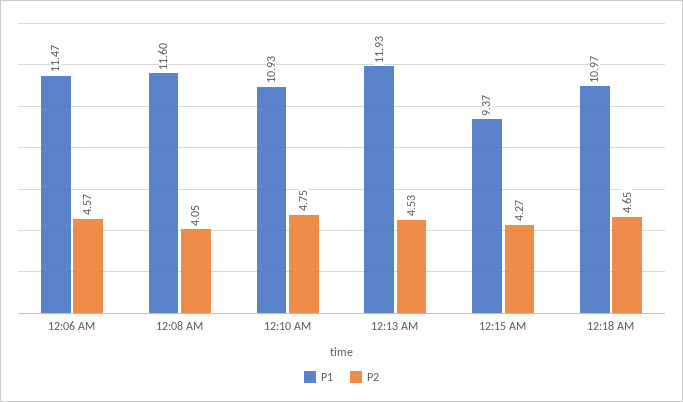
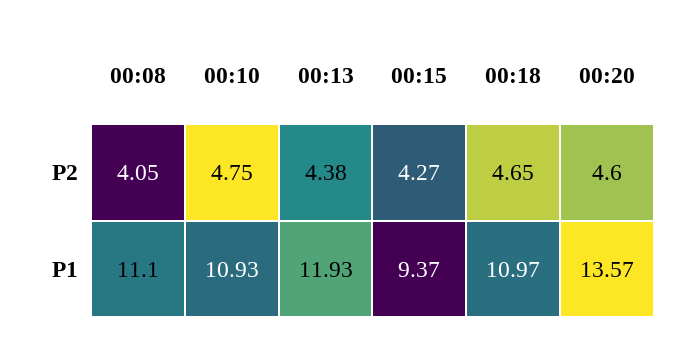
P1, 12:06 AM: 11.47 -> none
P2, 12:06 AM: 4.57 -> none
P1, 12:08 AM: 11.6 -> 11.1
P2, 12:13 AM: 4.53 -> 4.38
P2, 00:20: none -> 4.6
P1, 00:20: none -> 13.57

